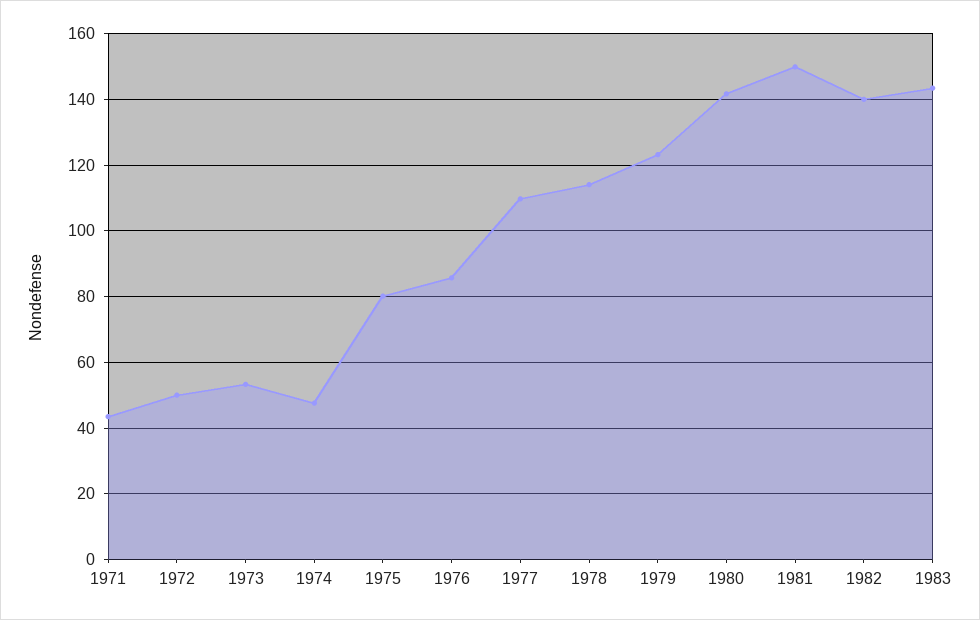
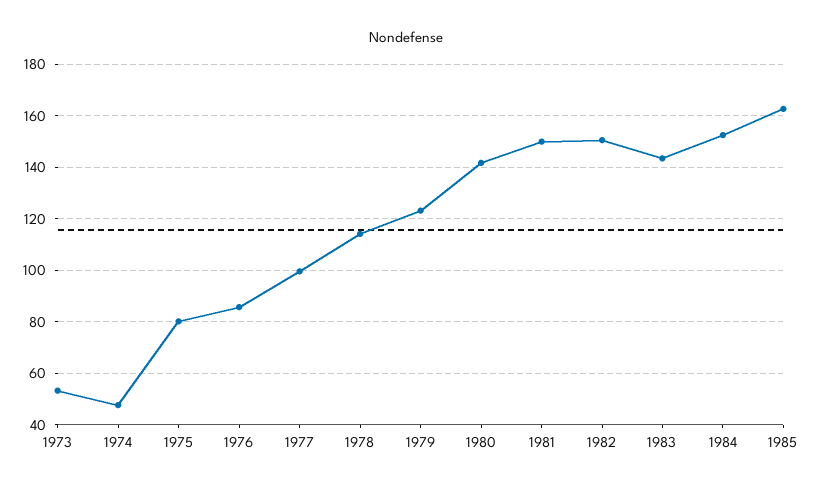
1971: 44 -> none
1972: 50 -> none
1977: 110 -> 100
1982: 140 -> 150
1984: none -> 152.5
1985: none -> 162.5

